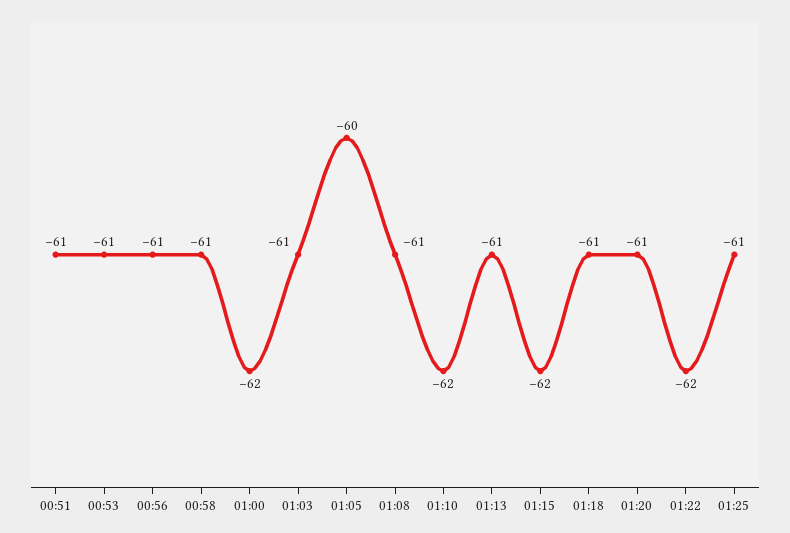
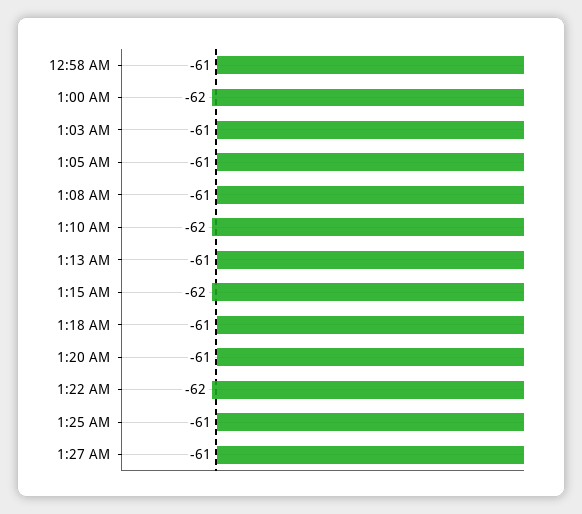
00:51: -61 -> none
00:53: -61 -> none
00:56: -61 -> none
01:05: -60 -> -61
1:27 AM: none -> -61

